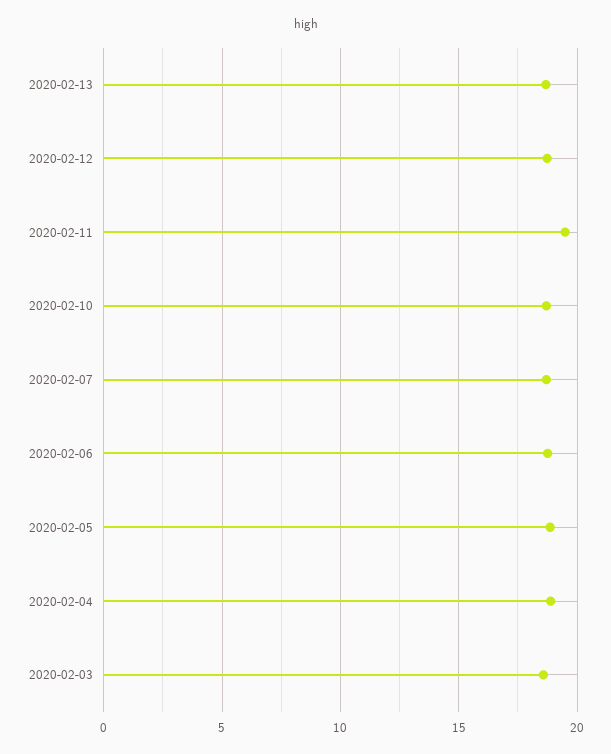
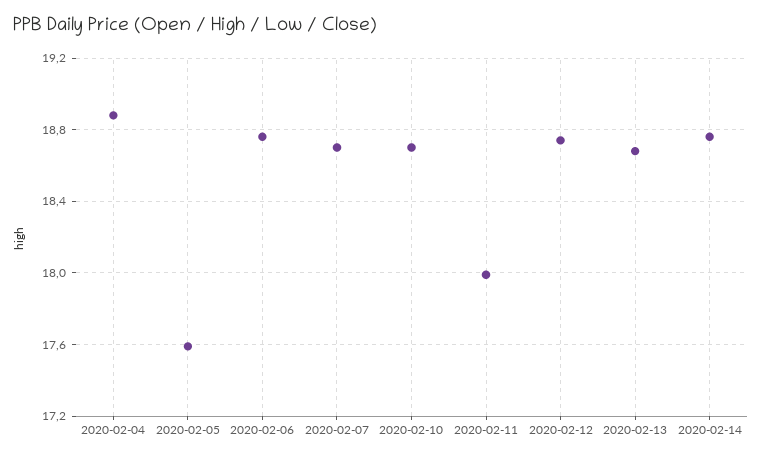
2020-02-11: 19.5 -> 18
2020-02-05: 19 -> 17.6
2020-02-03: 18.5 -> none
2020-02-14: none -> 18.75

